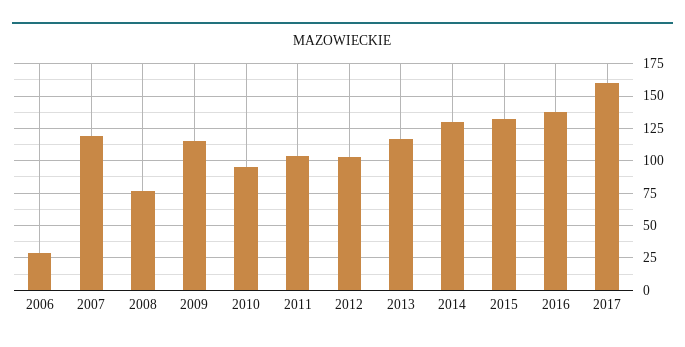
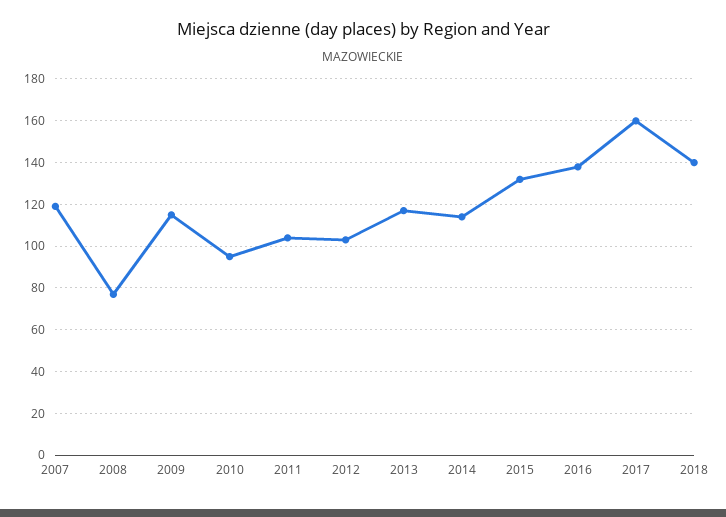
2006: 30 -> none
2014: 130 -> 115
2018: none -> 140

